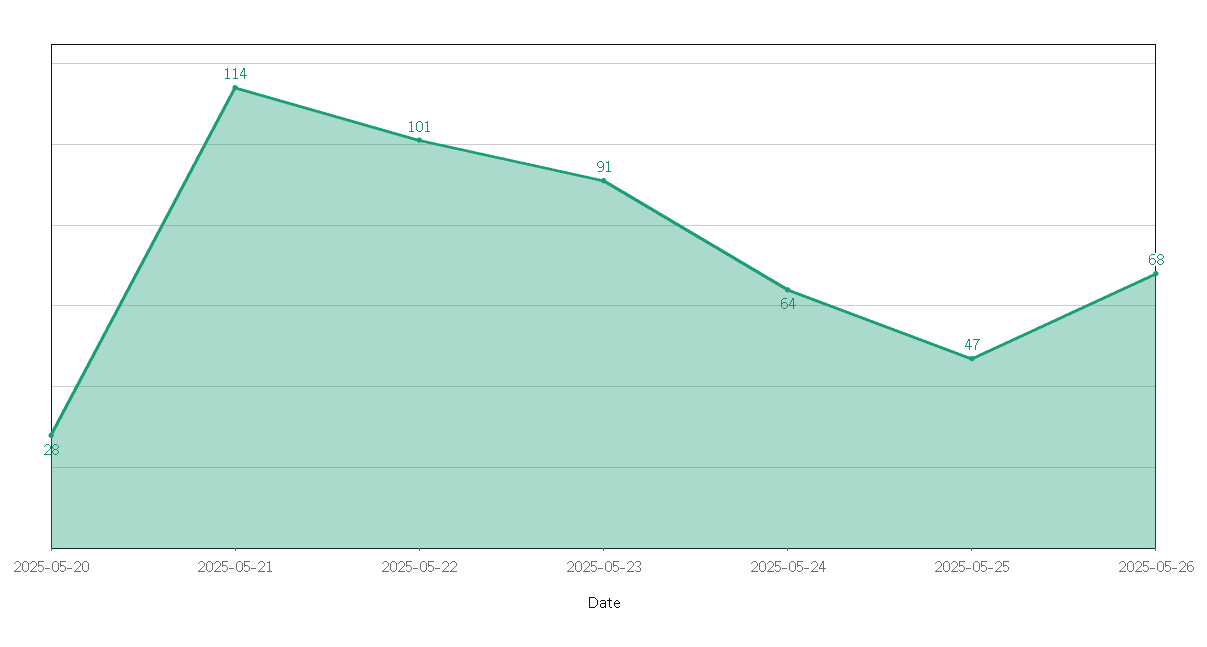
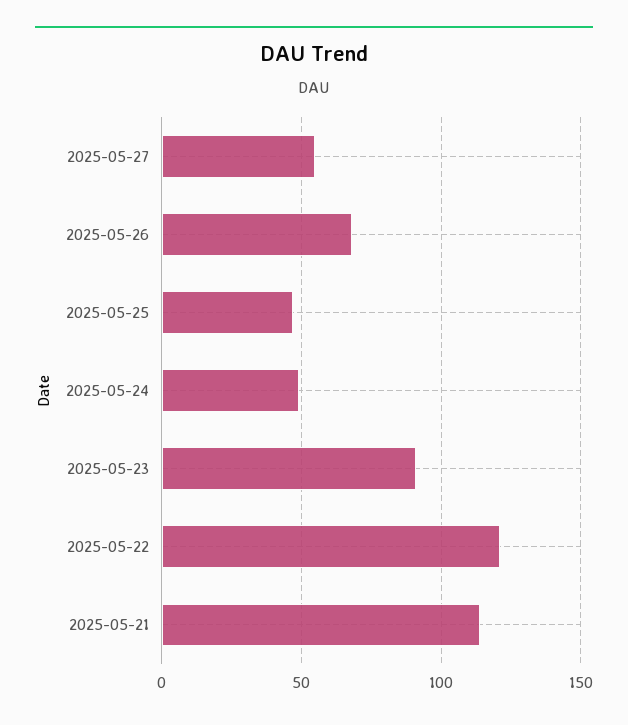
2025-05-20: 28 -> none
2025-05-22: 101 -> 120
2025-05-24: 64 -> 50
2025-05-27: none -> 55

